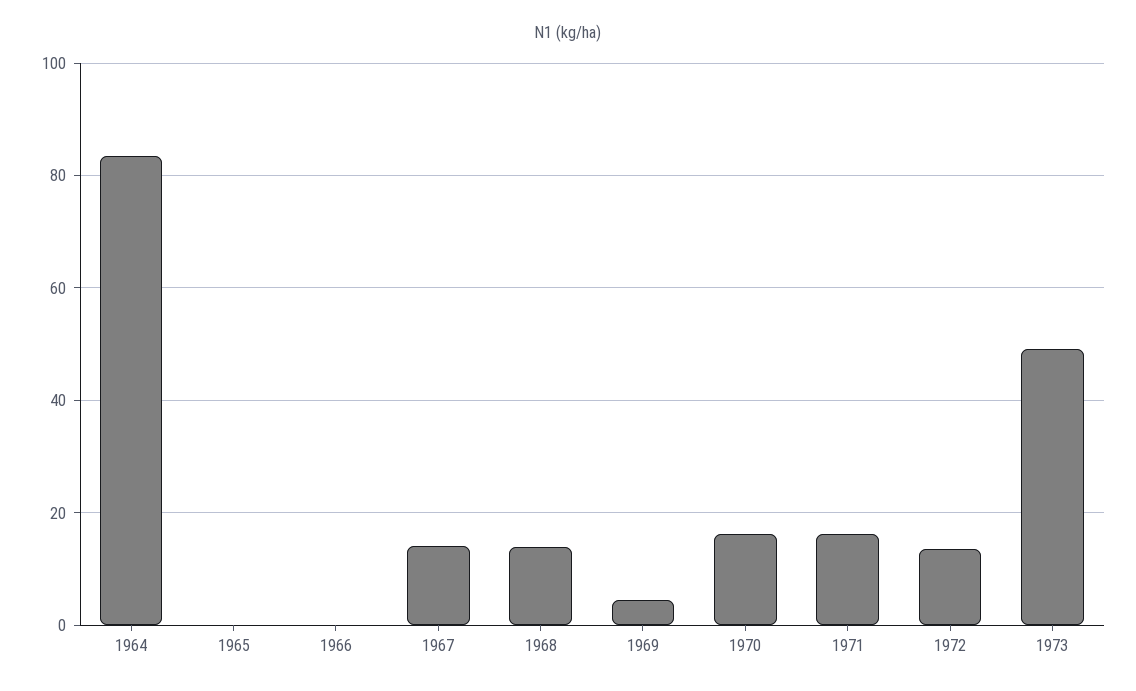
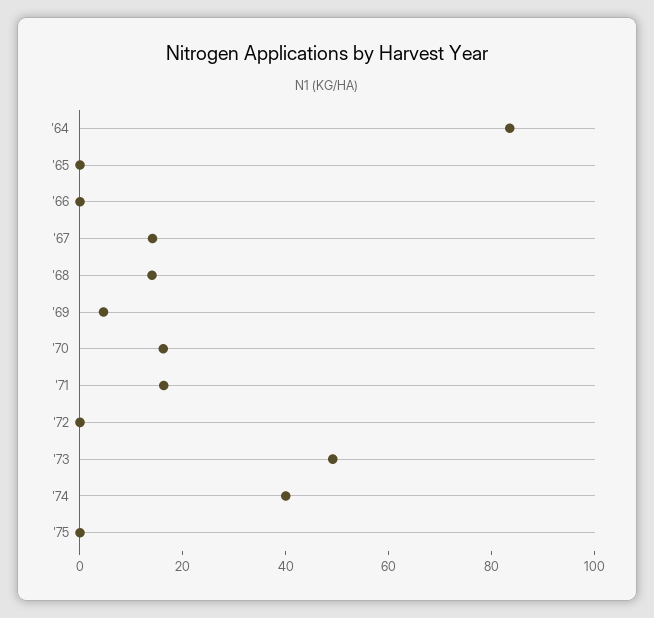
1972: 14 -> 0
'74: none -> 40
'75: none -> 0

